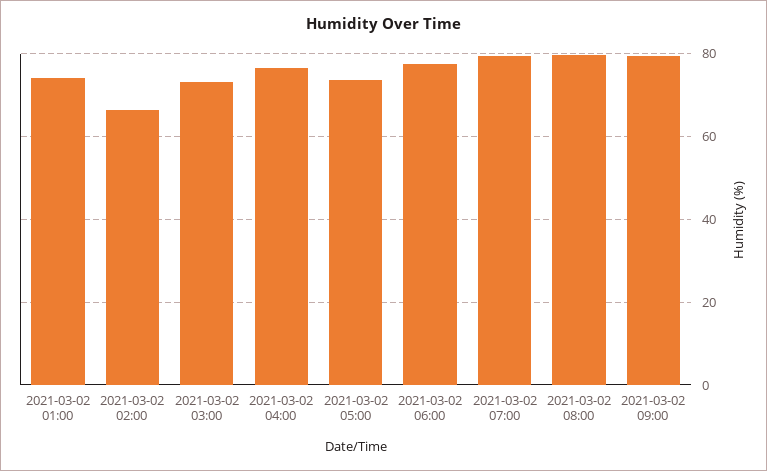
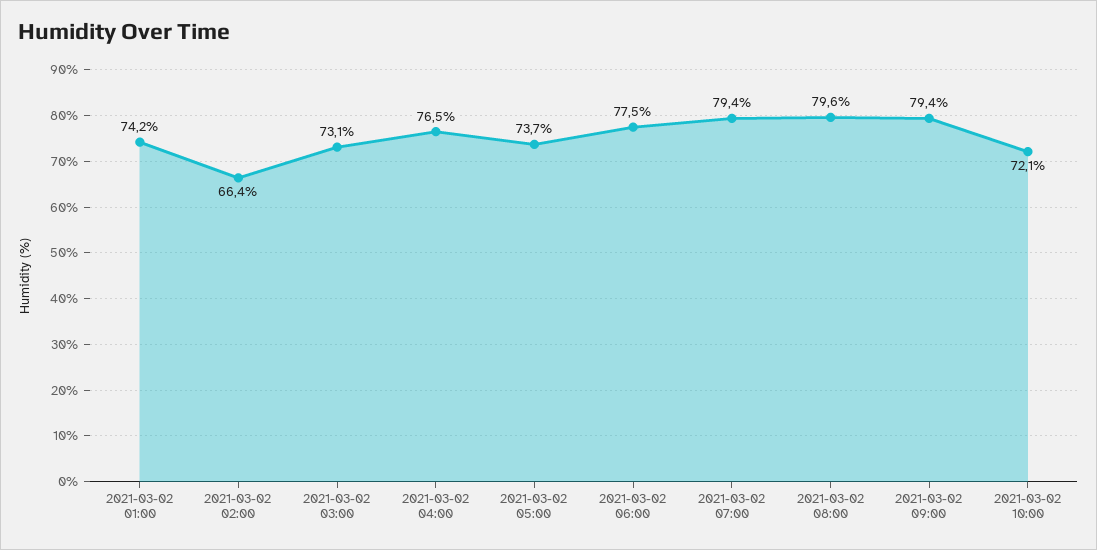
2021-03-02 10:00: none -> 72.1

